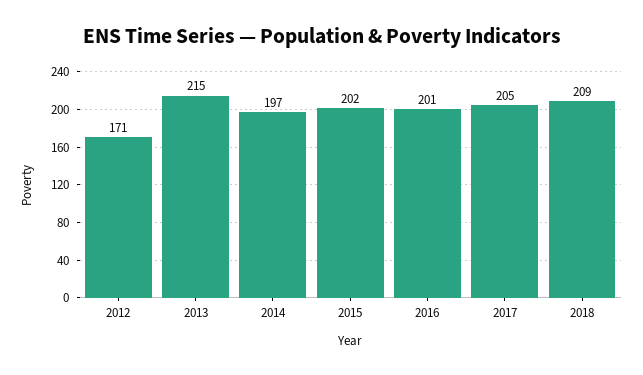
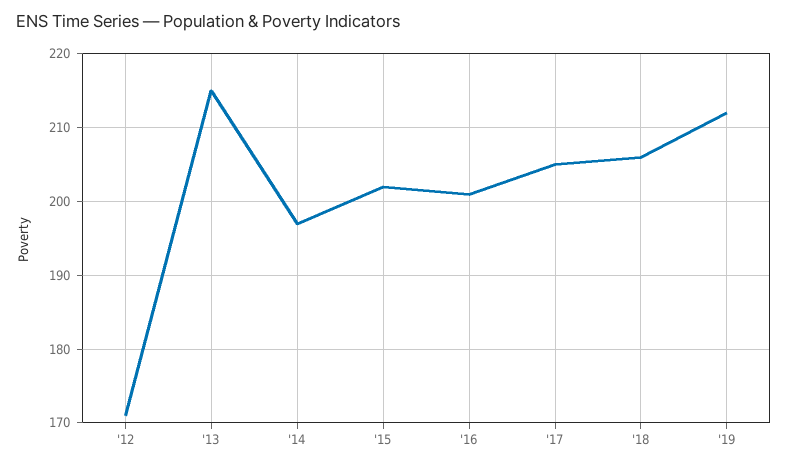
2018: 209 -> 206
'19: none -> 212

